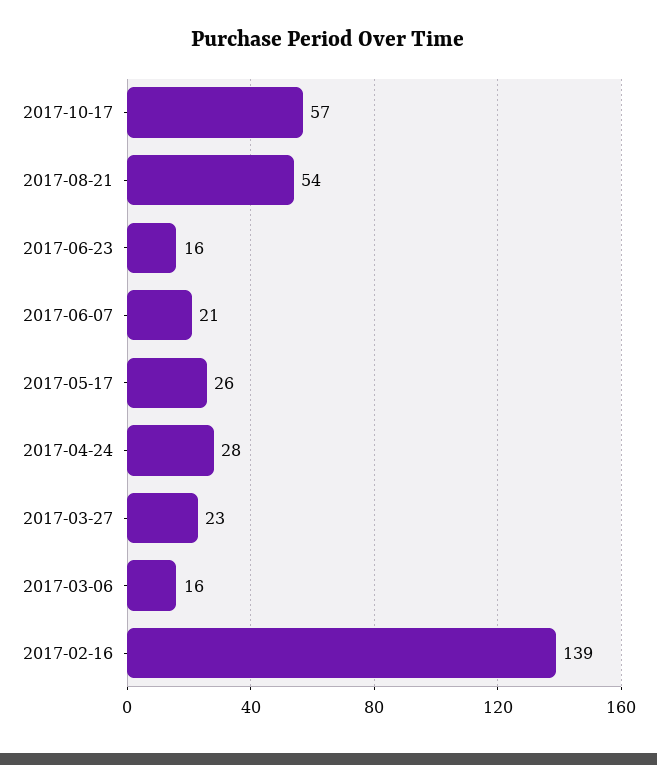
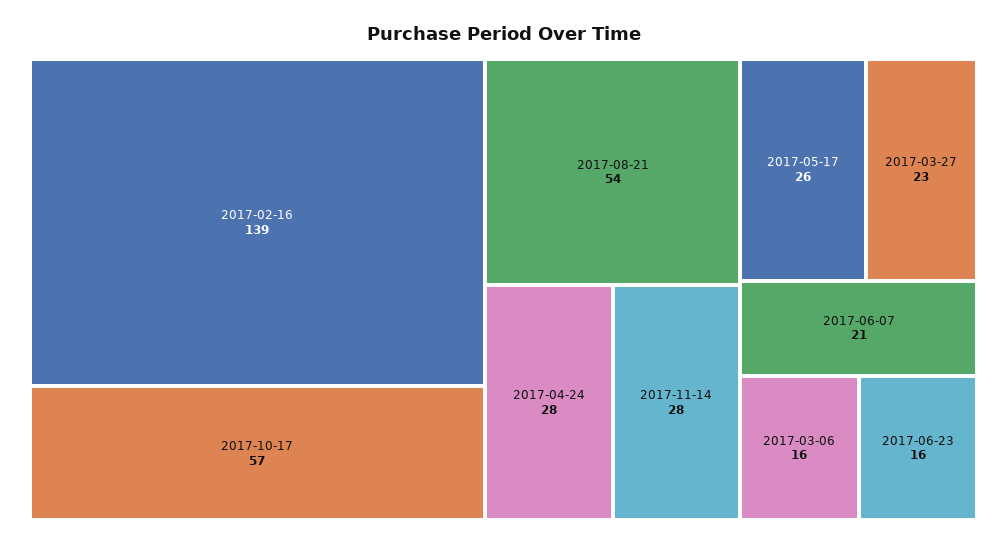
2017-11-14: none -> 28

